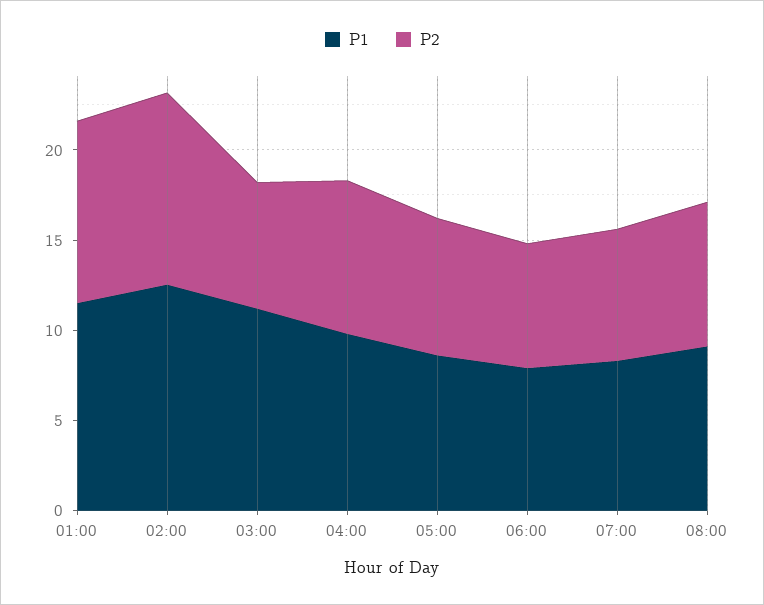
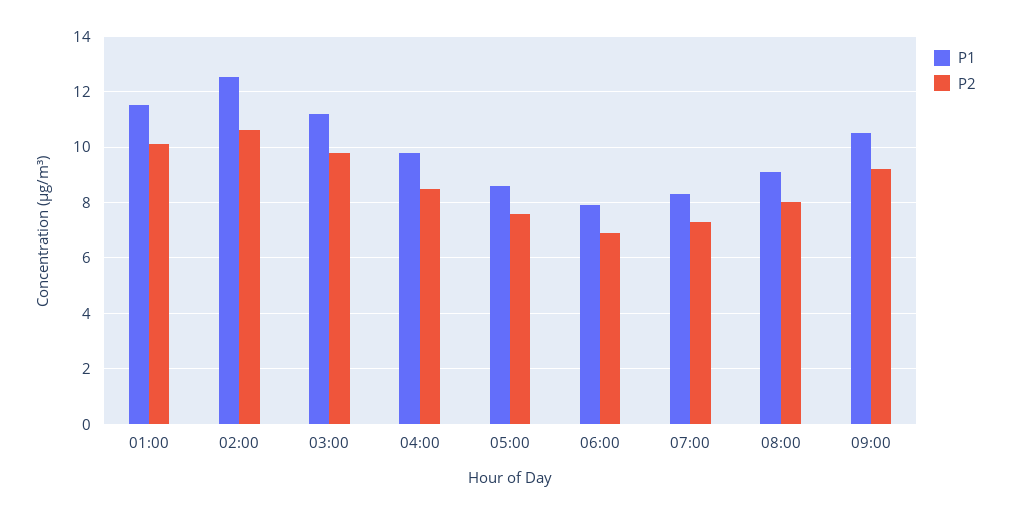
P2, 03:00: 7 -> 9.75
P1, 09:00: none -> 10.5
P2, 09:00: none -> 9.25

